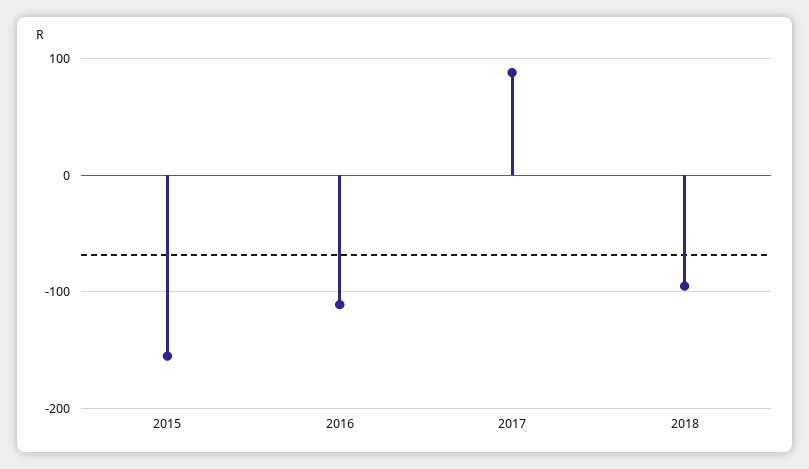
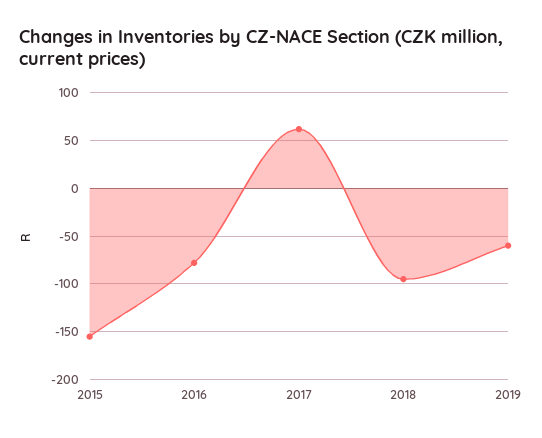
2016: -110 -> -80
2017: 90 -> 60
2019: none -> -60

